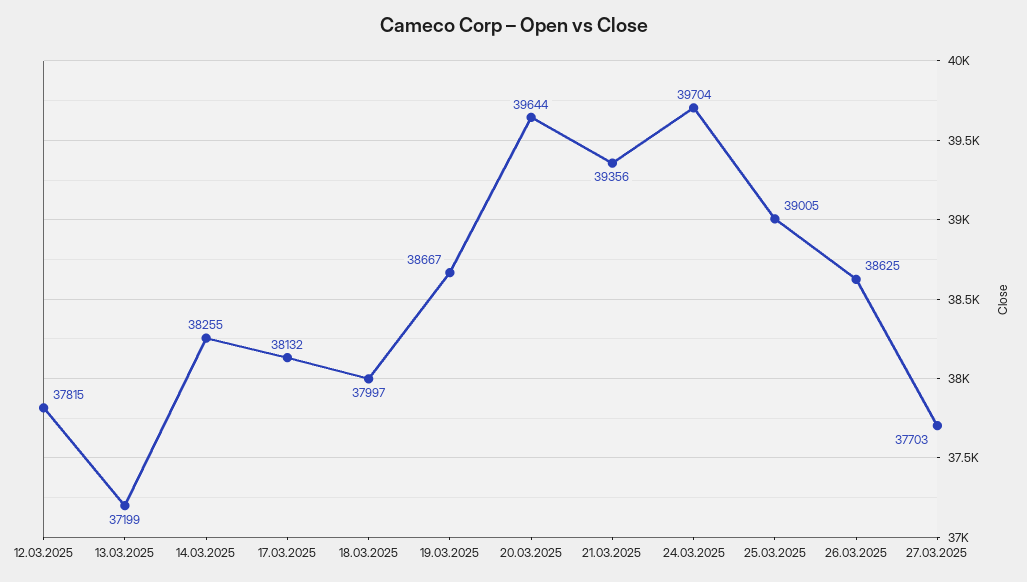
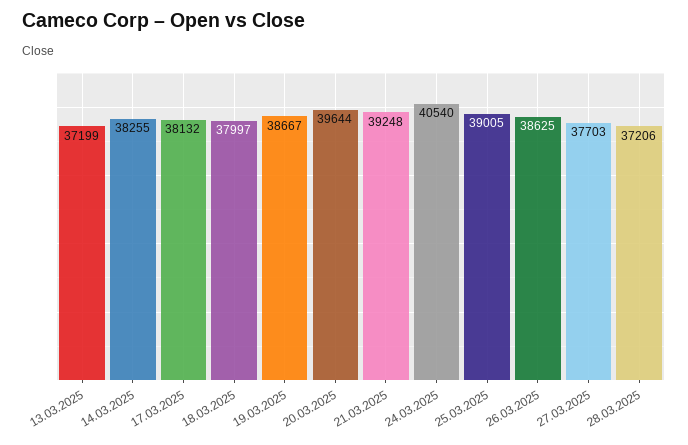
12.03.2025: 37815 -> none
21.03.2025: 39356 -> 39248
24.03.2025: 39704 -> 40540
28.03.2025: none -> 37206

